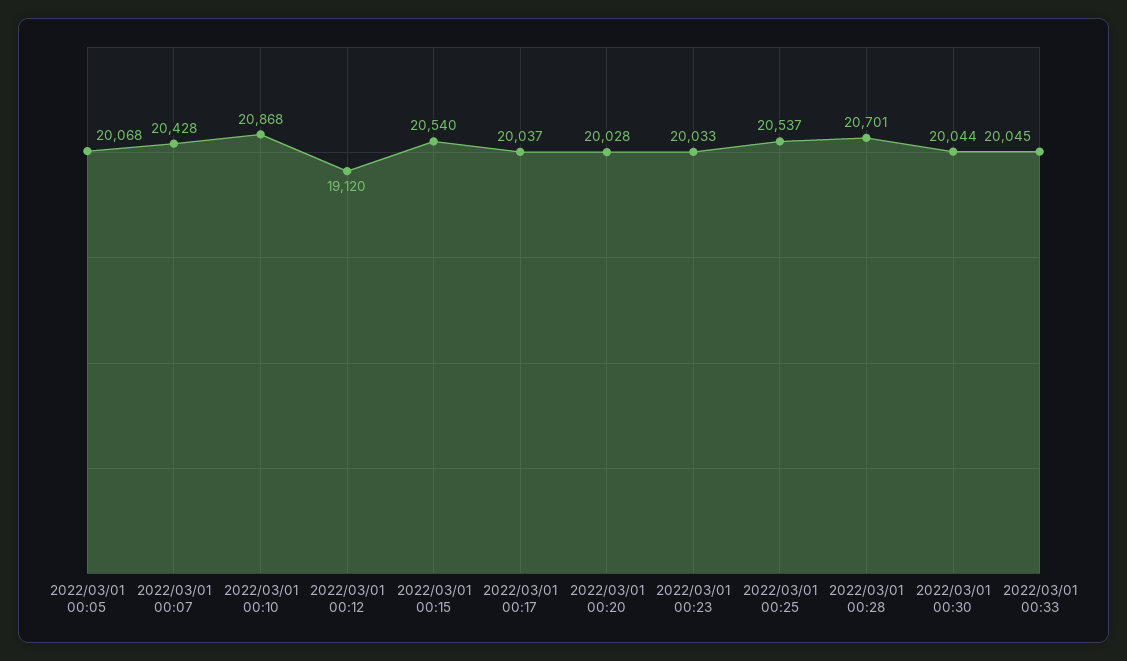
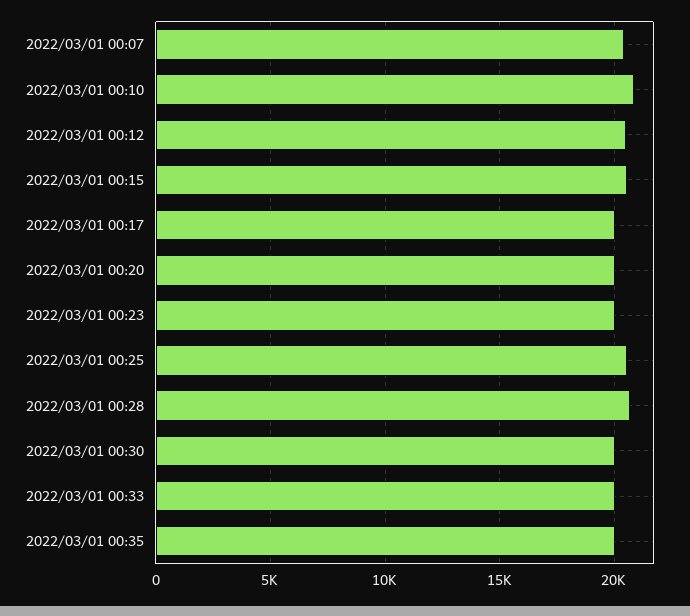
2022/03/01 00:05: 20068 -> none
2022/03/01 00:12: 19120 -> 20500
2022/03/01 00:35: none -> 20000

